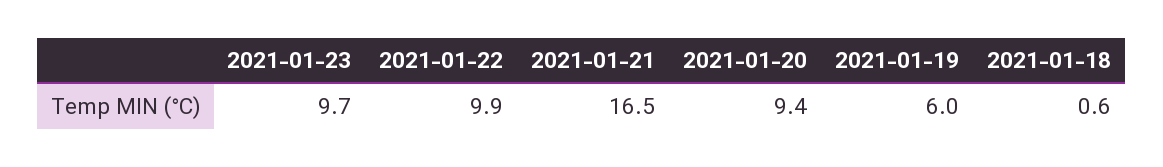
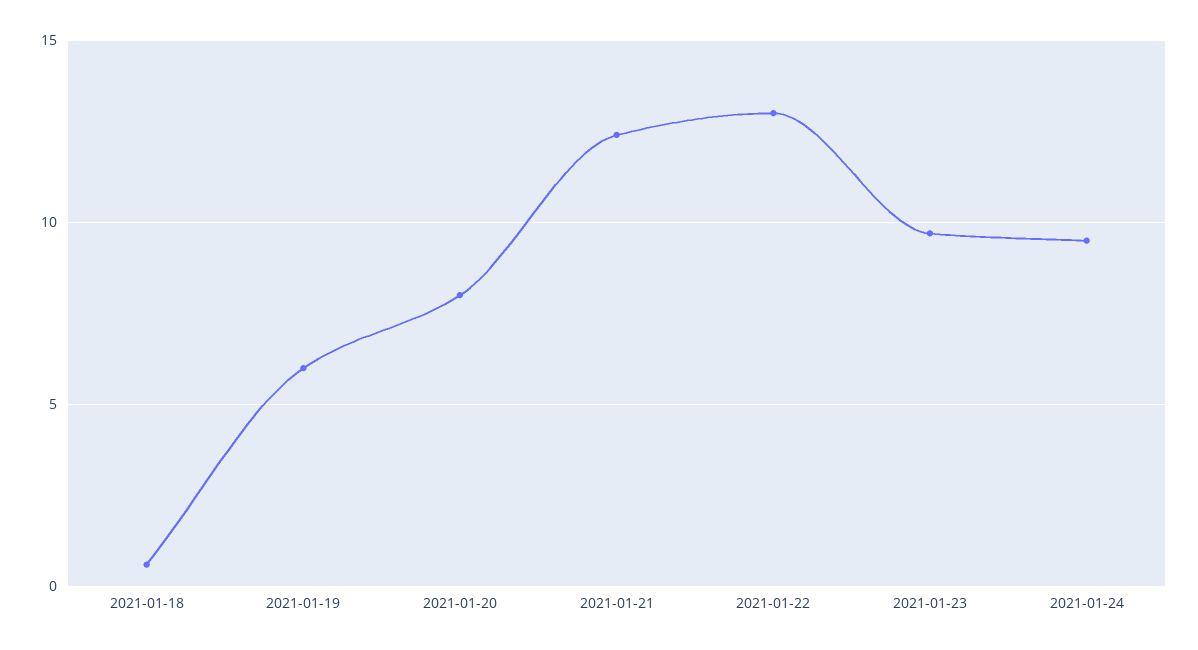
2021-01-22: 9.9 -> 13
2021-01-21: 16.5 -> 12.5
2021-01-20: 9.4 -> 8
2021-01-24: none -> 9.5

